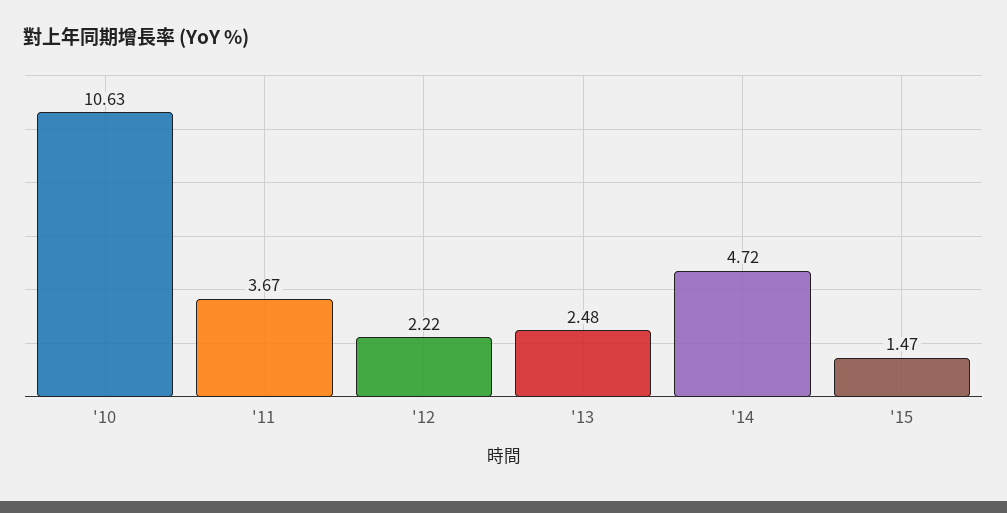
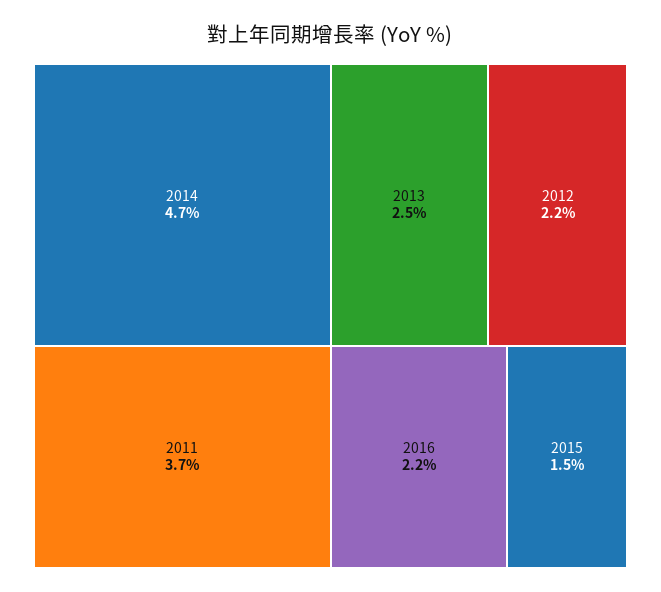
'10: 10.63 -> none
2016: none -> 2.2

